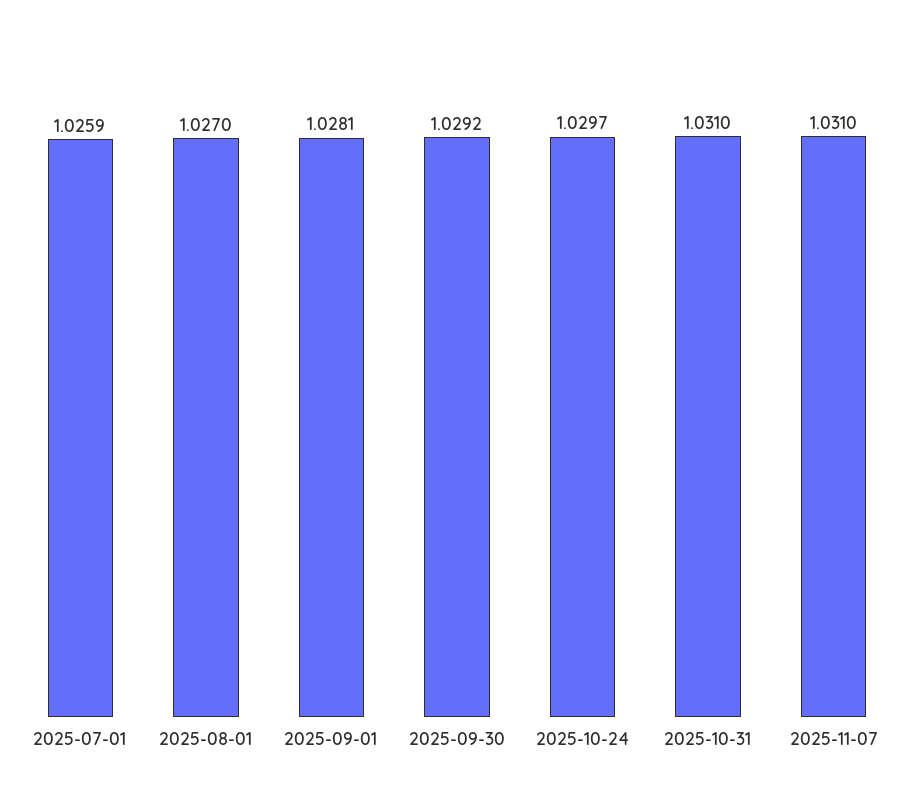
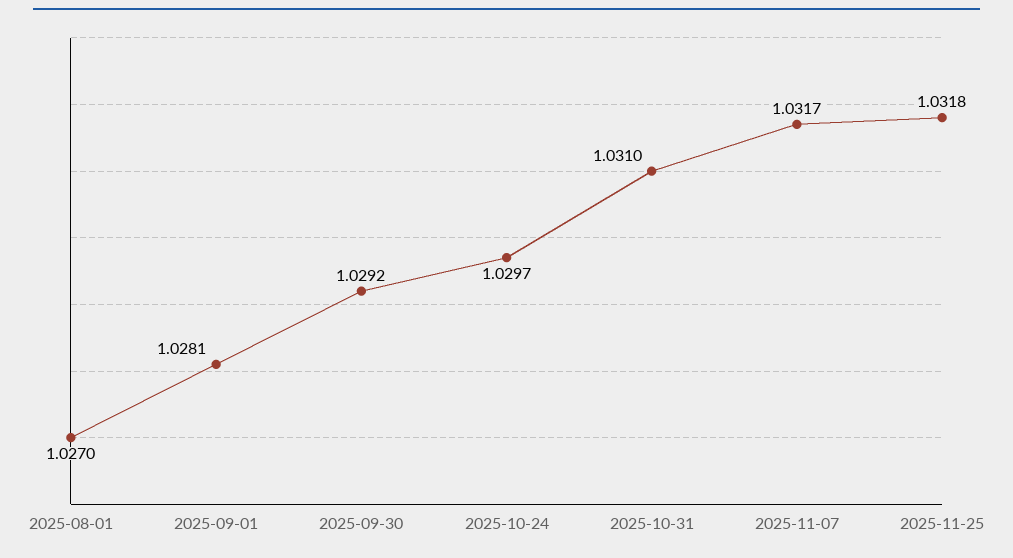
2025-07-01: 1.0259 -> none
2025-11-07: 1.031 -> 1.0317
2025-11-25: none -> 1.0318

